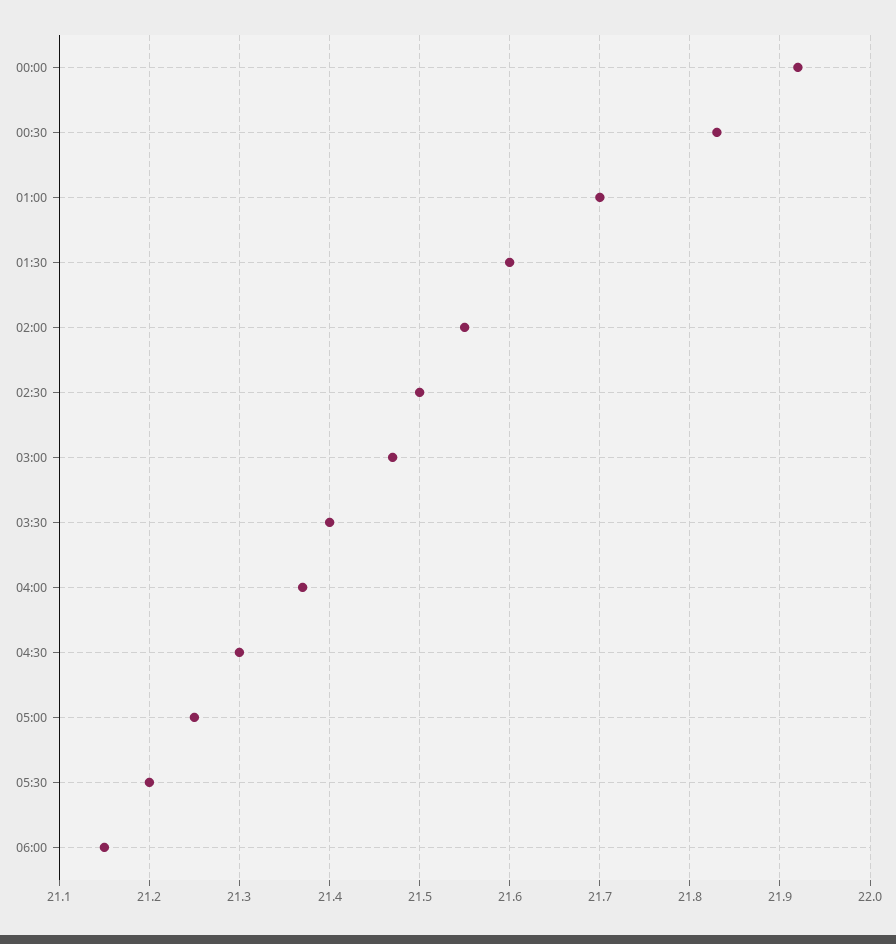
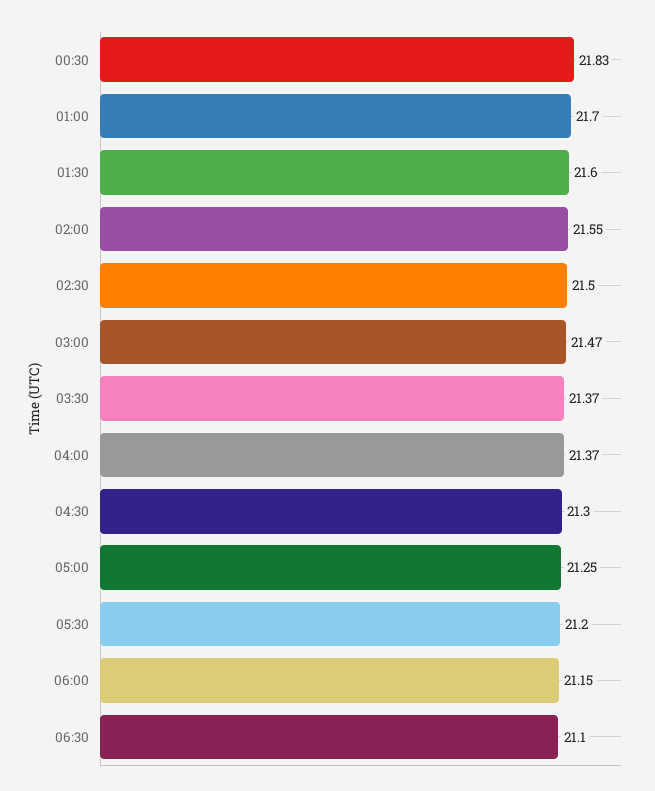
00:00: 21.92 -> none
03:30: 21.4 -> 21.37
06:30: none -> 21.1

